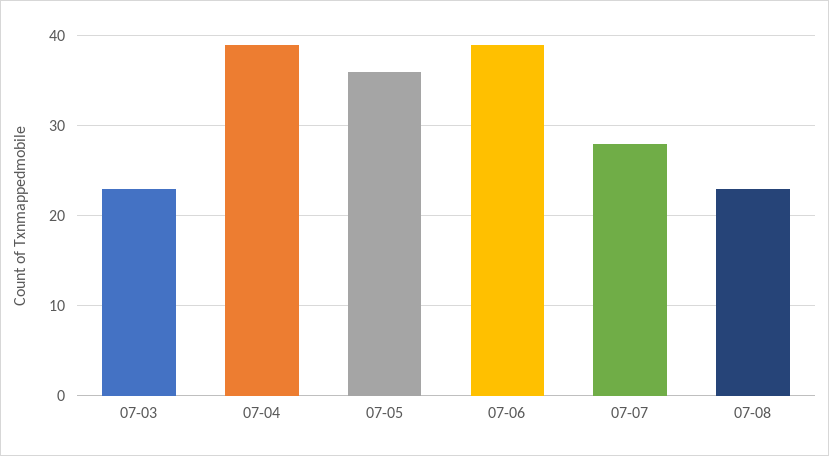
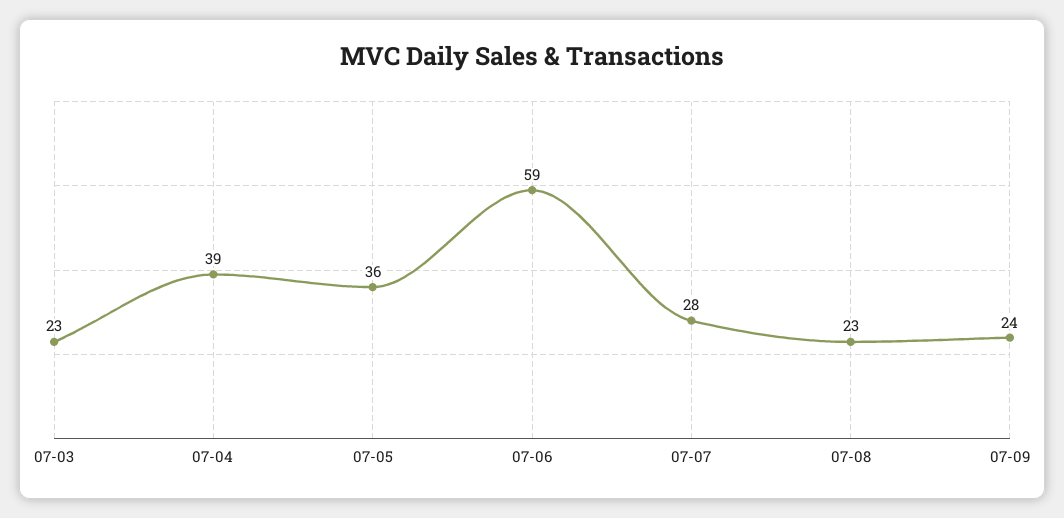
07-06: 39 -> 59
07-09: none -> 24

